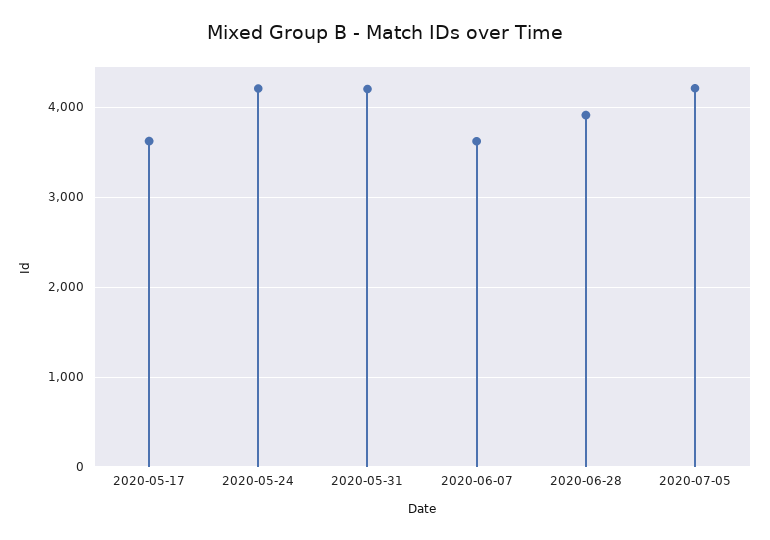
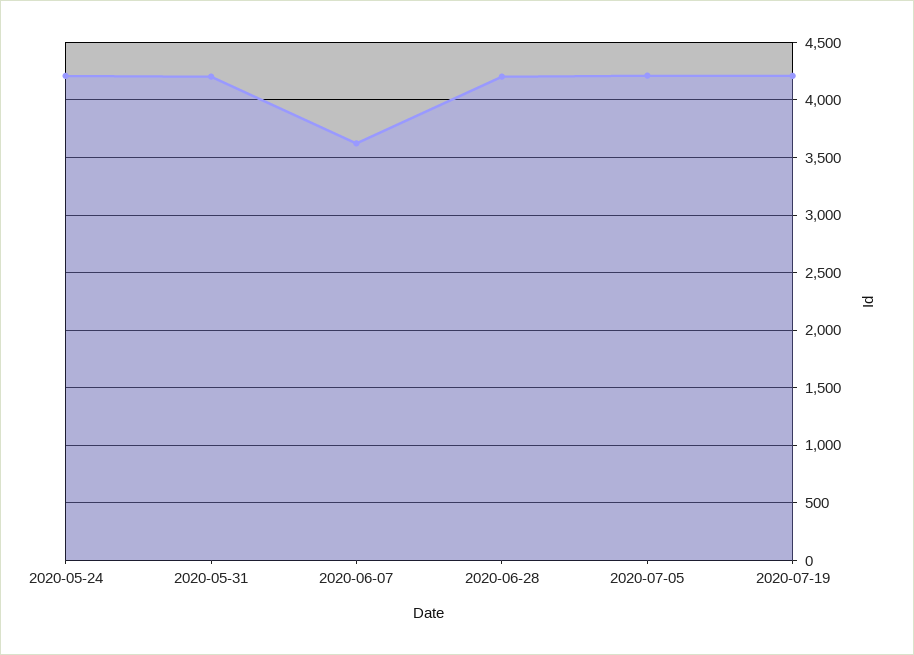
2020-05-17: 3600 -> none
2020-06-28: 3900 -> 4200
2020-07-19: none -> 4200

